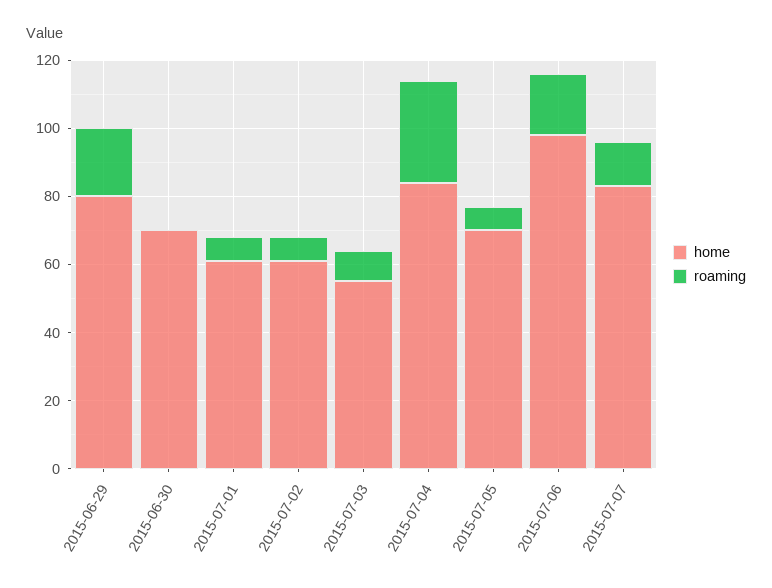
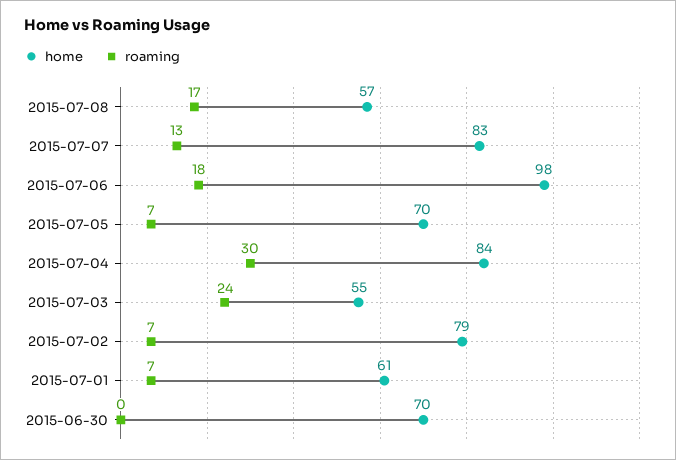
home, 2015-06-29: 80 -> none
roaming, 2015-06-29: 20 -> none
home, 2015-07-02: 60 -> 79
roaming, 2015-07-03: 10 -> 24
home, 2015-07-08: none -> 57
roaming, 2015-07-08: none -> 17

